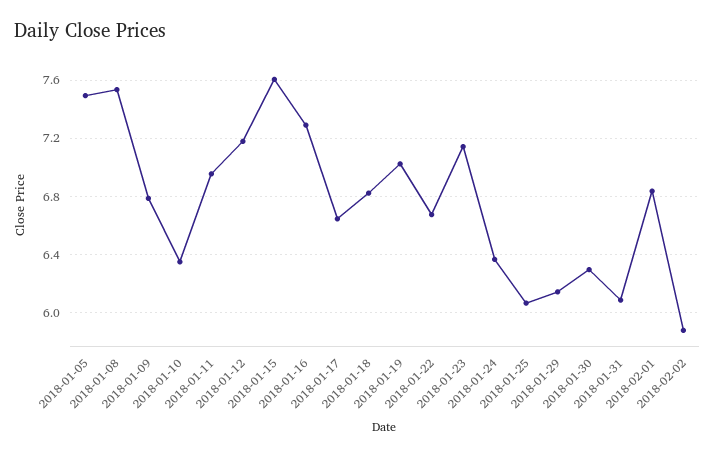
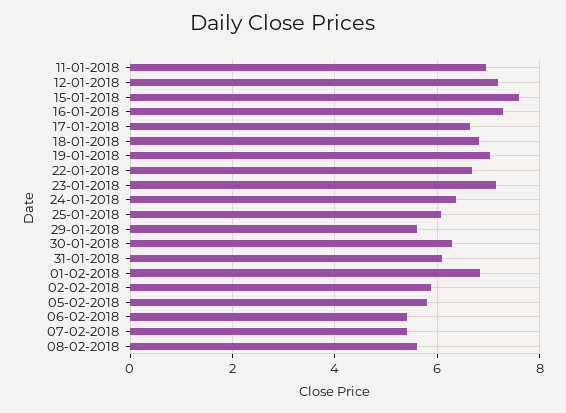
2018-01-05: 7.5 -> none
2018-01-08: 7.55 -> none
2018-01-09: 6.8 -> none
2018-01-10: 6.35 -> none
2018-01-29: 6.15 -> 5.6
05-02-2018: none -> 5.8
06-02-2018: none -> 5.4
07-02-2018: none -> 5.4
08-02-2018: none -> 5.6

